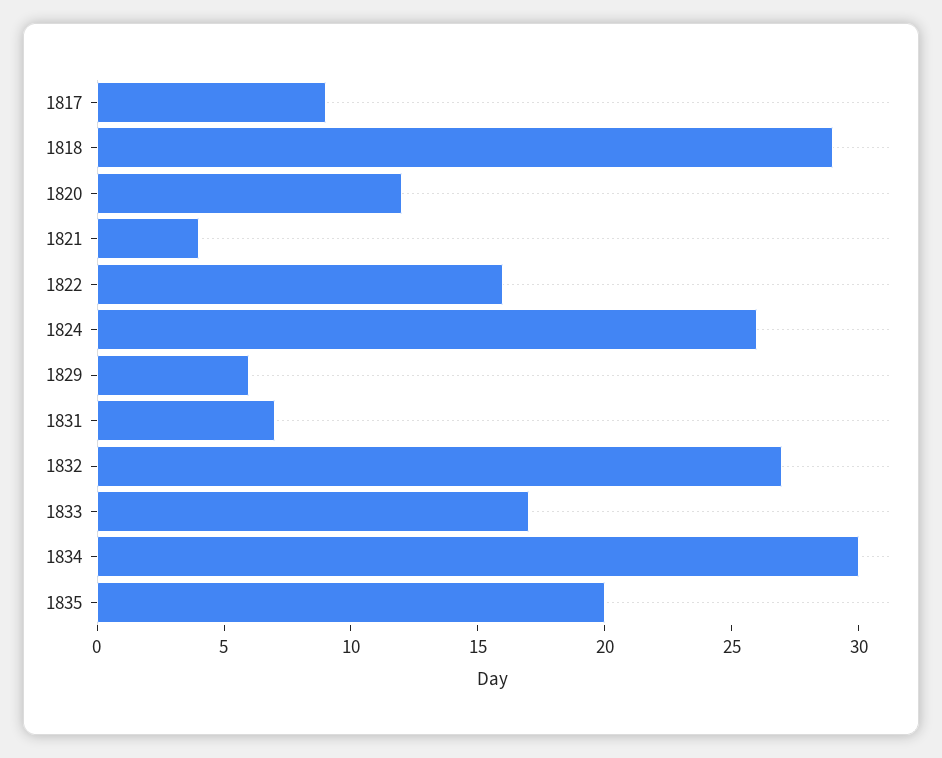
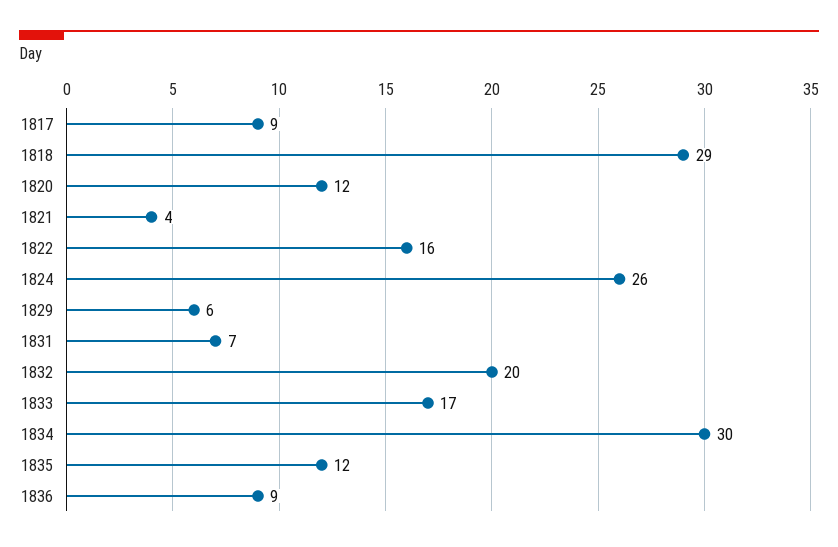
1832: 27 -> 20
1835: 20 -> 12
1836: none -> 9

